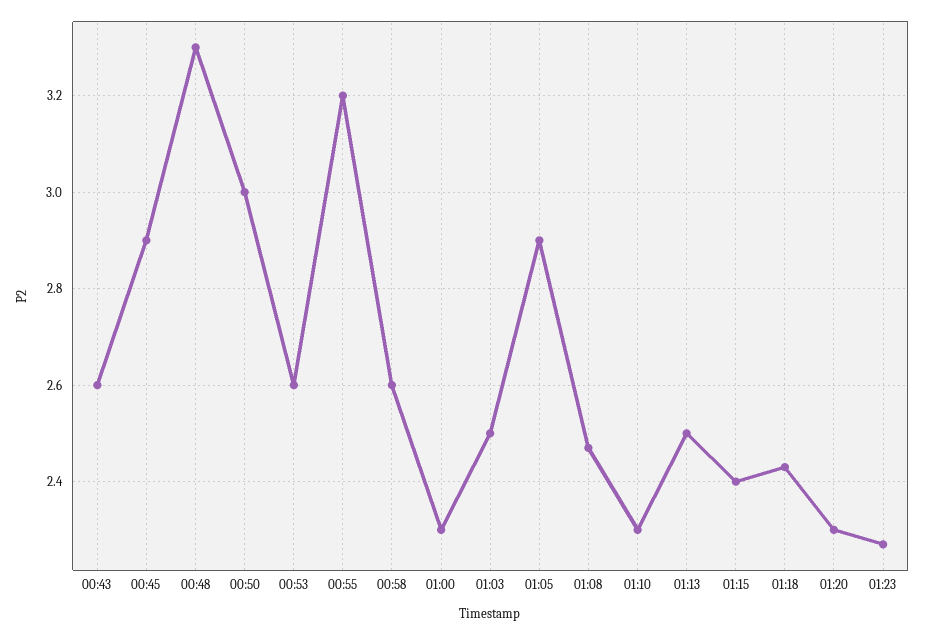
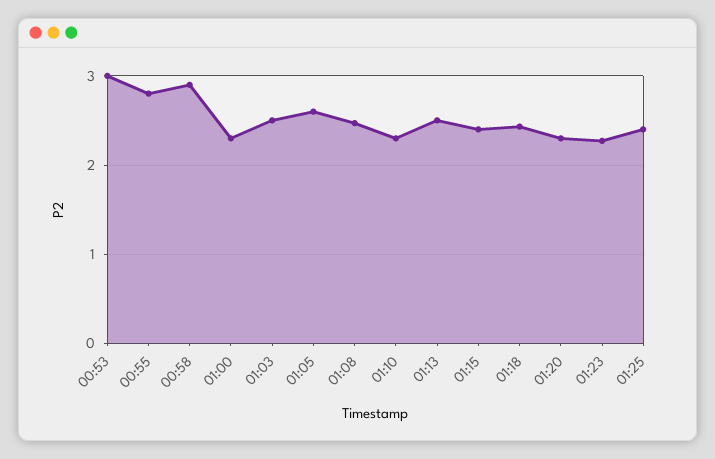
00:43: 2.6 -> none
00:45: 2.9 -> none
00:48: 3.3 -> none
00:50: 3 -> none
00:53: 2.6 -> 3
00:55: 3.2 -> 2.8
00:58: 2.6 -> 2.9
01:05: 2.9 -> 2.6
01:25: none -> 2.4

